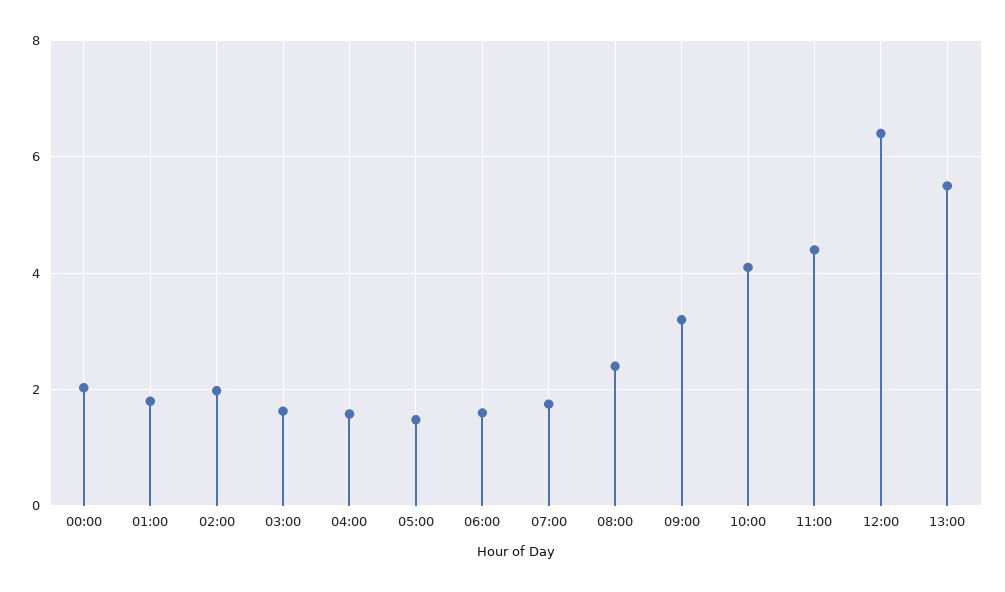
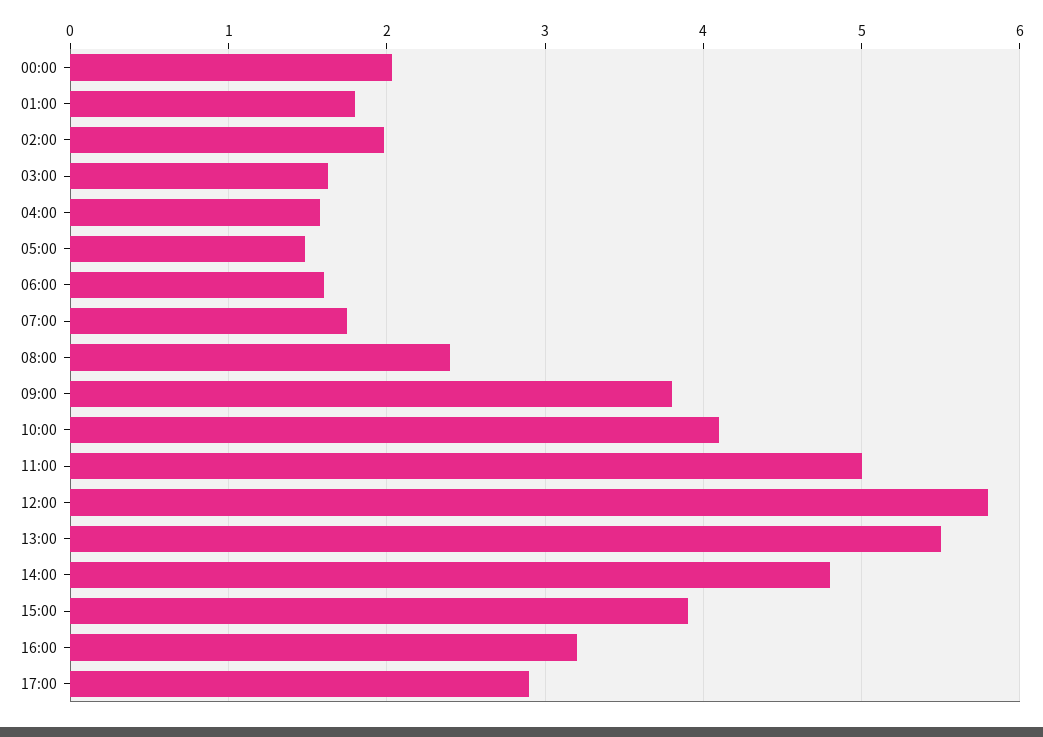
09:00: 3.2 -> 3.8
11:00: 4.4 -> 5
12:00: 6.4 -> 5.8
14:00: none -> 4.8
15:00: none -> 3.9
16:00: none -> 3.2
17:00: none -> 2.9

